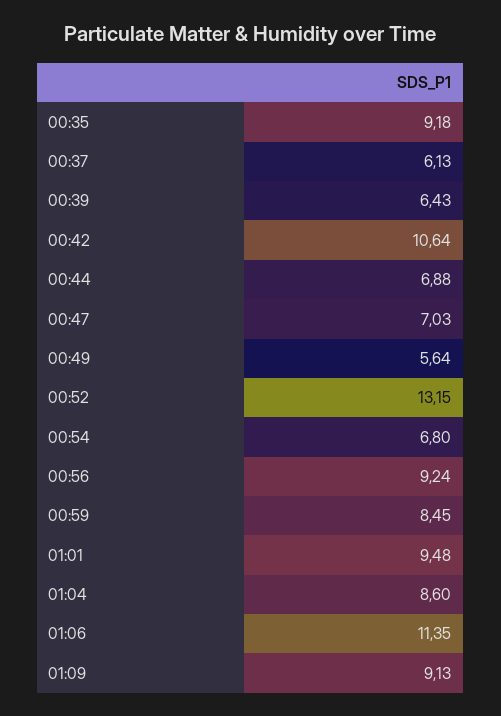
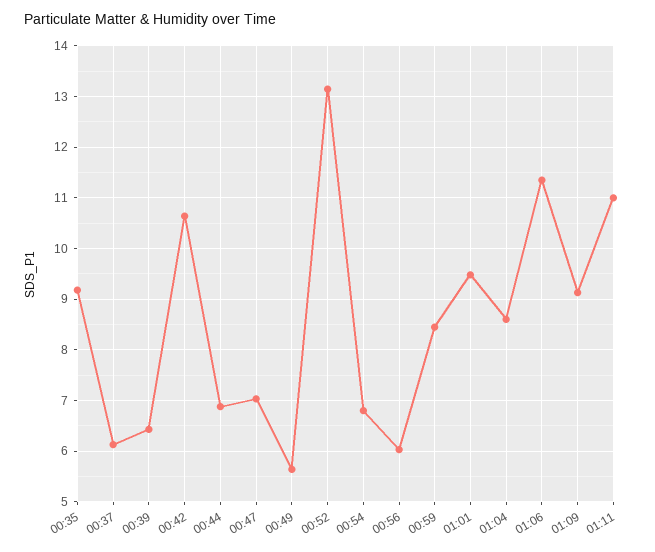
00:56: 9.24 -> 6
01:11: none -> 11

